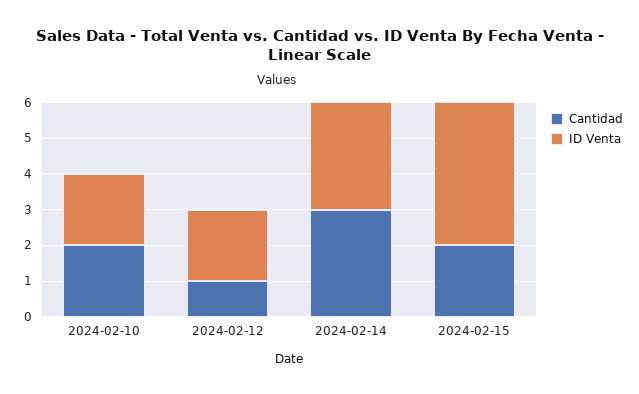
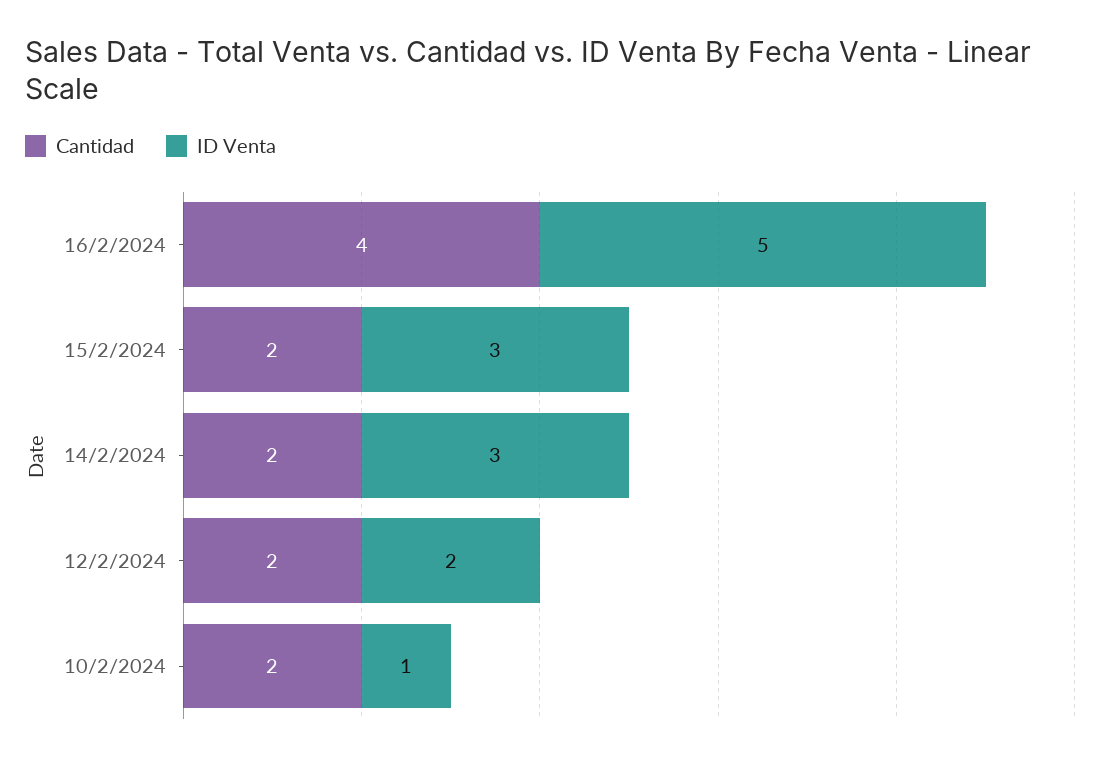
ID Venta, 2024-02-10: 2 -> 1
Cantidad, 2024-02-12: 1 -> 2
Cantidad, 2024-02-14: 3 -> 2
ID Venta, 2024-02-15: 4 -> 3
Cantidad, 16/2/2024: none -> 4
ID Venta, 16/2/2024: none -> 5

